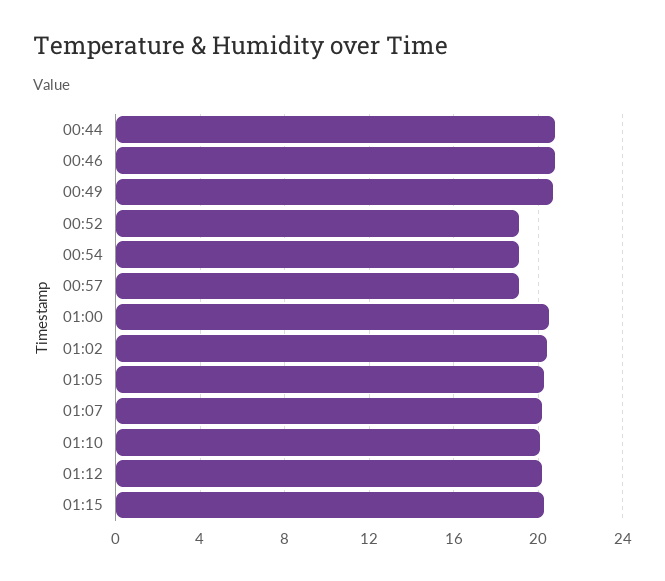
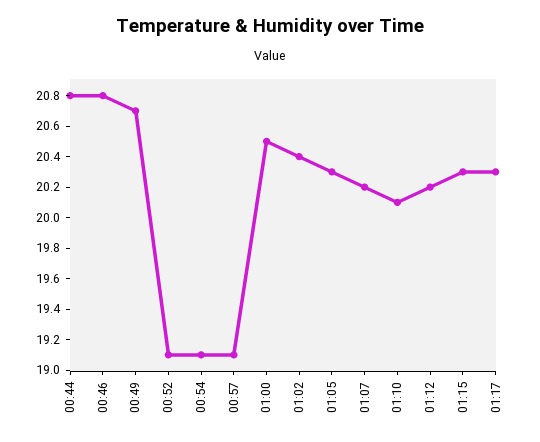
01:17: none -> 20.3

